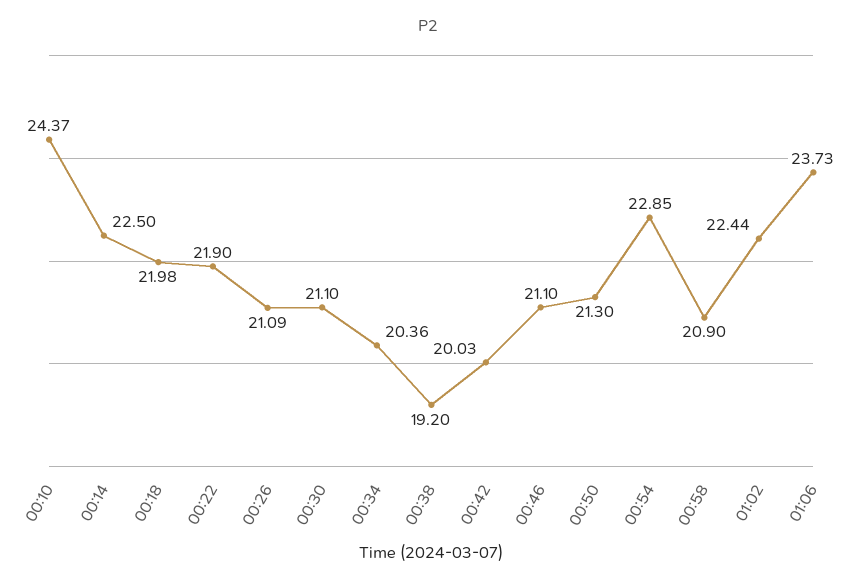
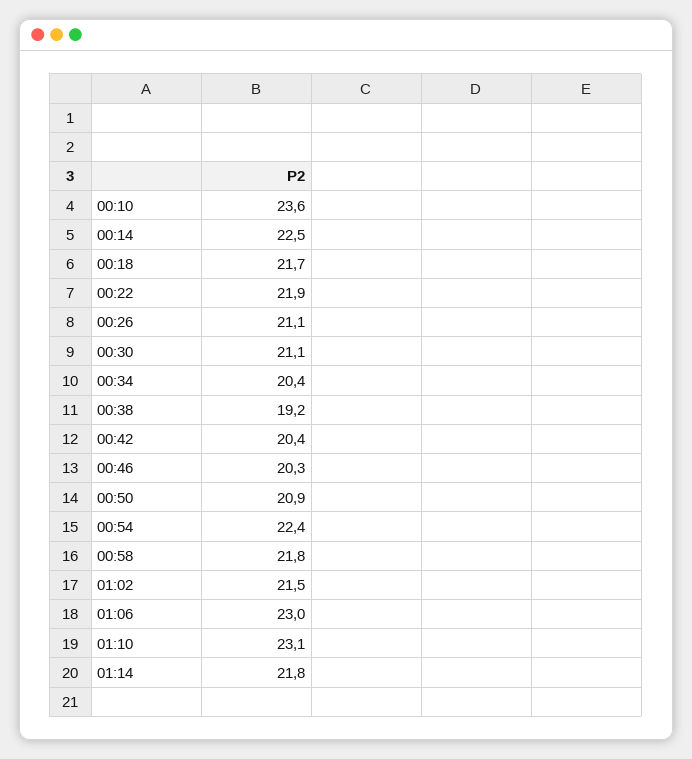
00:10: 24.37 -> 23.6
00:18: 21.98 -> 21.7
00:42: 20.03 -> 20.4
00:46: 21.1 -> 20.3
00:50: 21.3 -> 20.9
00:54: 22.85 -> 22.4
00:58: 20.9 -> 21.8
01:02: 22.44 -> 21.5
01:06: 23.73 -> 23
01:10: none -> 23.1
01:14: none -> 21.8

